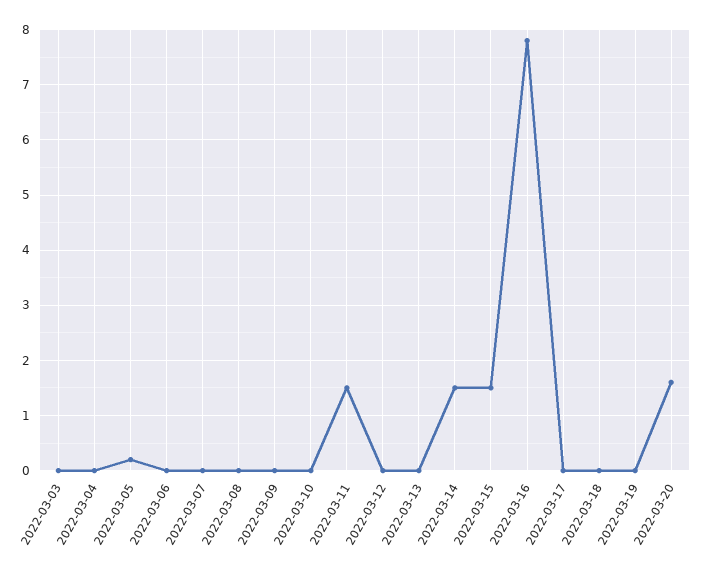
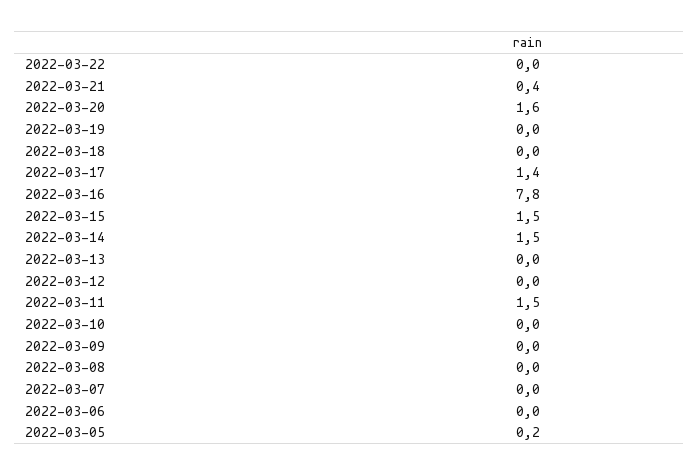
2022-03-03: 0 -> none
2022-03-04: 0 -> none
2022-03-17: 0 -> 1.4
2022-03-22: none -> 0
2022-03-21: none -> 0.4

